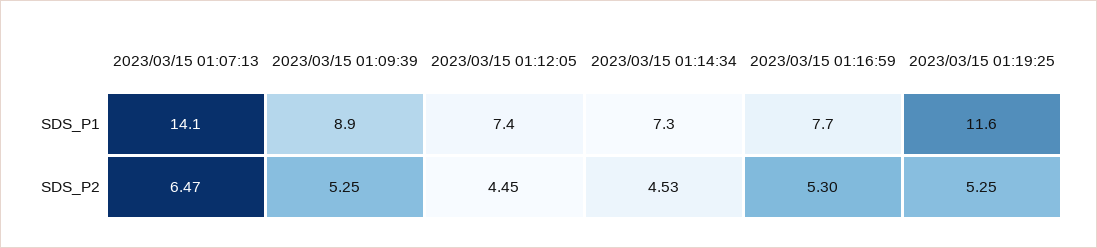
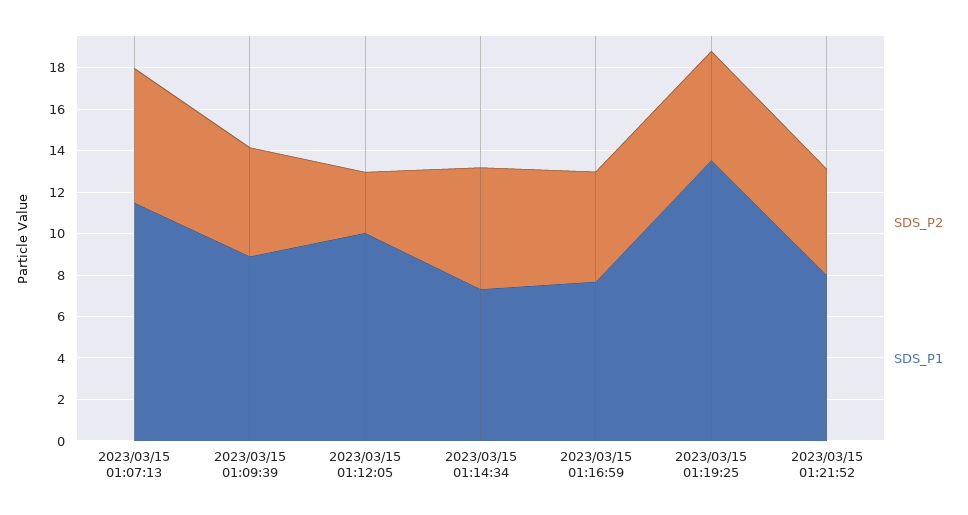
SDS_P1, 2023/03/15 01:07:13: 14.1 -> 11.5
SDS_P1, 2023/03/15 01:12:05: 7.4 -> 10
SDS_P1, 2023/03/15 01:19:25: 11.6 -> 13.5
SDS_P2, 2023/03/15 01:12:05: 4.45 -> 3
SDS_P2, 2023/03/15 01:14:34: 4.53 -> 6
SDS_P2, 2023/03/15 01:21:52: none -> 5
SDS_P1, 2023/03/15 01:21:52: none -> 8

